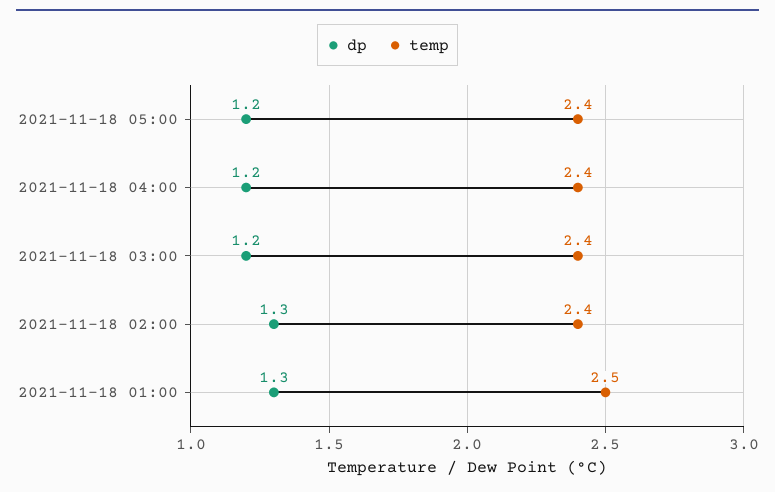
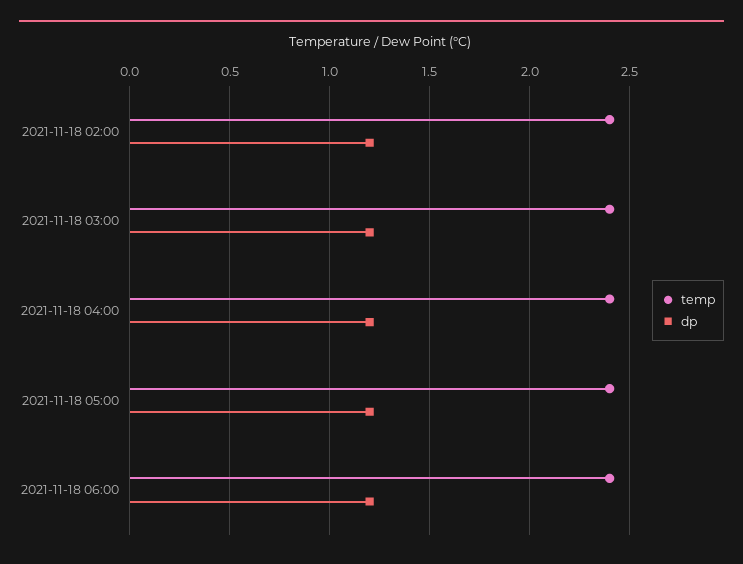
dp, 2021-11-18 02:00: 1.3 -> 1.2
dp, 2021-11-18 01:00: 1.3 -> none
temp, 2021-11-18 01:00: 2.5 -> none
temp, 2021-11-18 06:00: none -> 2.4
dp, 2021-11-18 06:00: none -> 1.2

